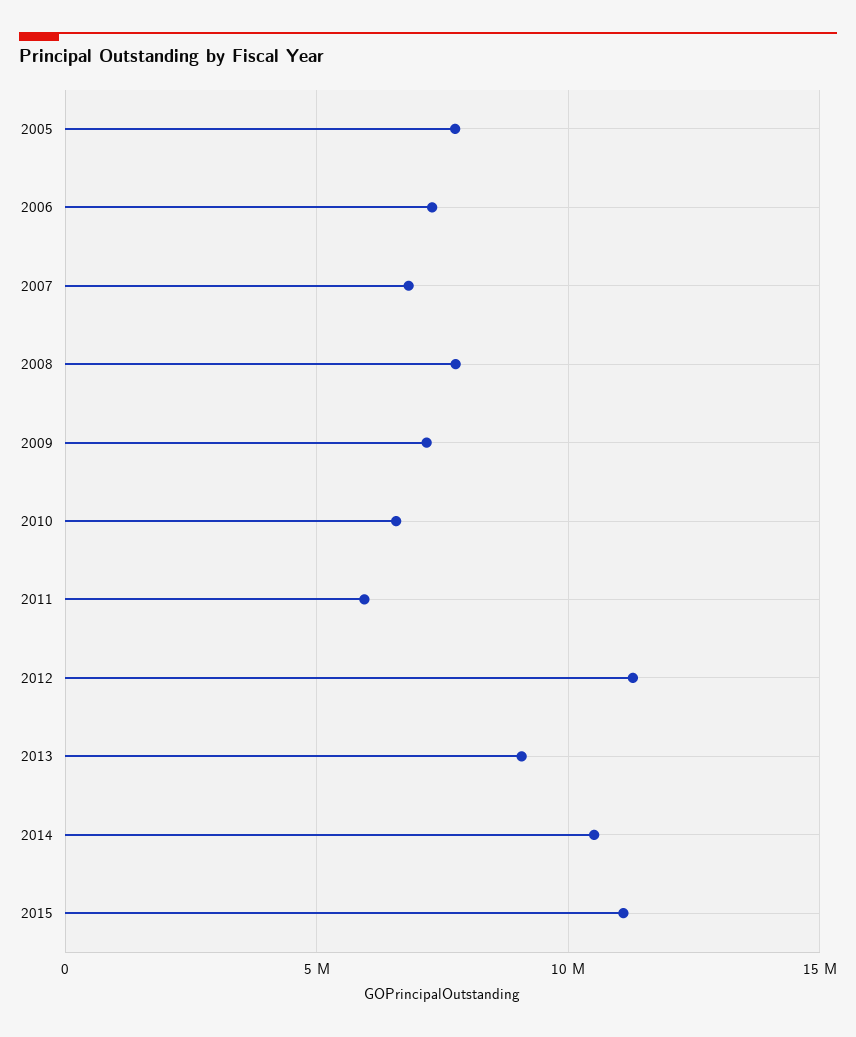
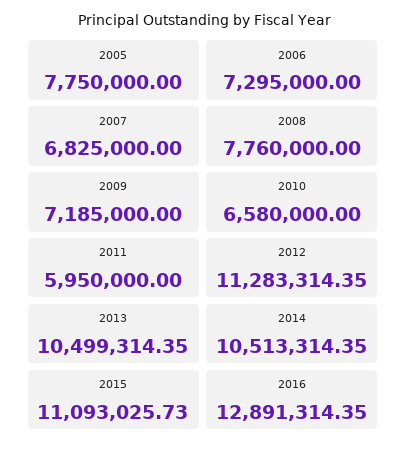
2013: 9000000 -> 10499314.35
2016: none -> 12891314.35

